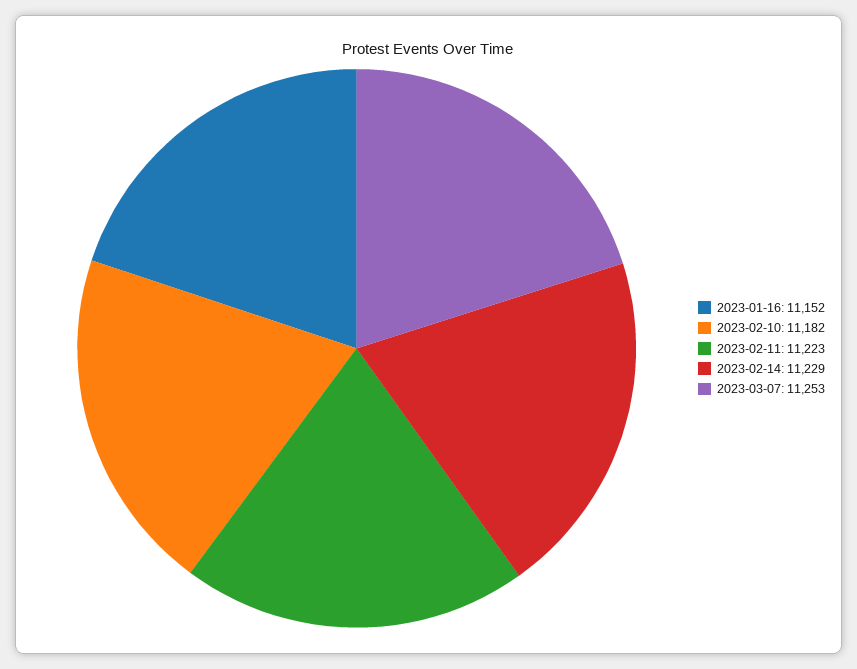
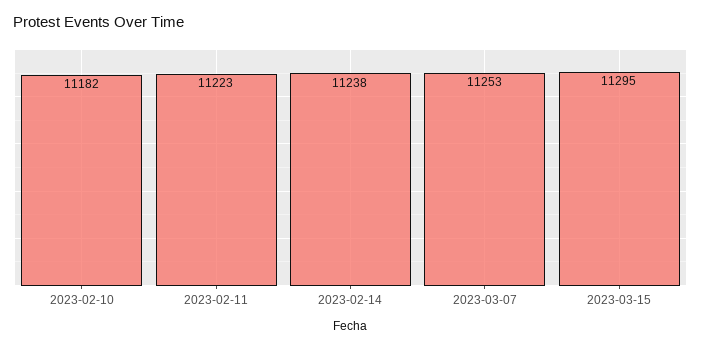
2023-01-16: 11152 -> none
2023-02-14: 11229 -> 11238
2023-03-15: none -> 11295

